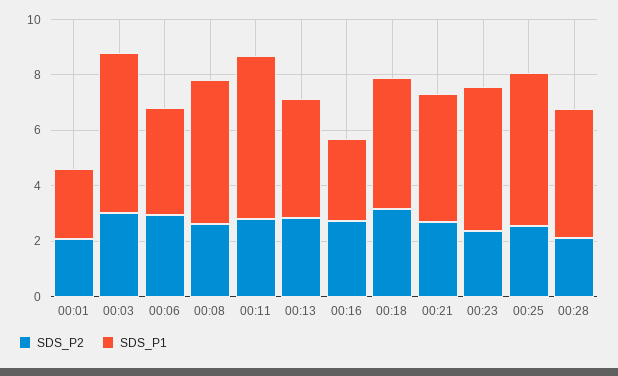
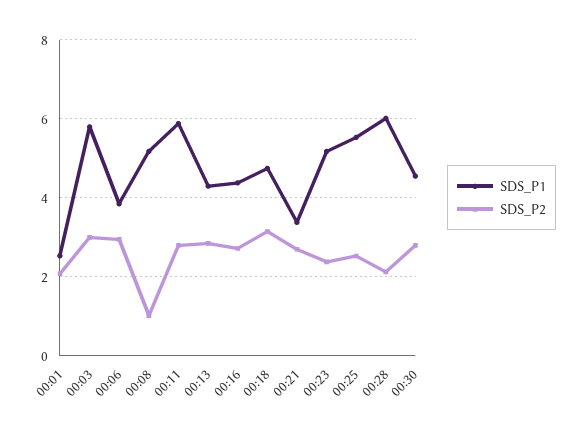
SDS_P2, 00:08: 2.5 -> 1
SDS_P1, 00:16: 3 -> 4.4
SDS_P1, 00:21: 4.5 -> 3.4
SDS_P1, 00:28: 4.5 -> 6
SDS_P1, 00:30: none -> 4.6
SDS_P2, 00:30: none -> 2.8

